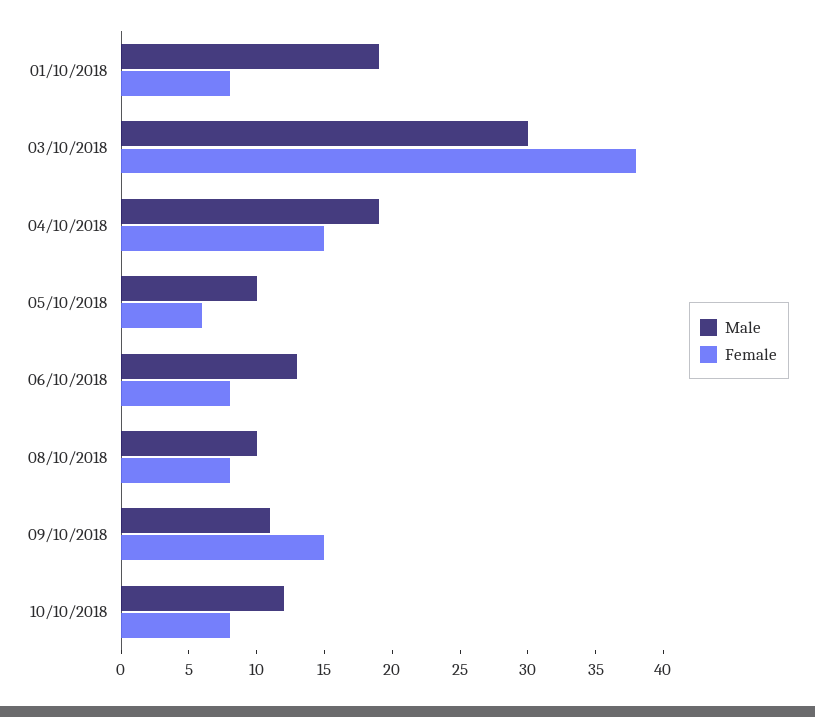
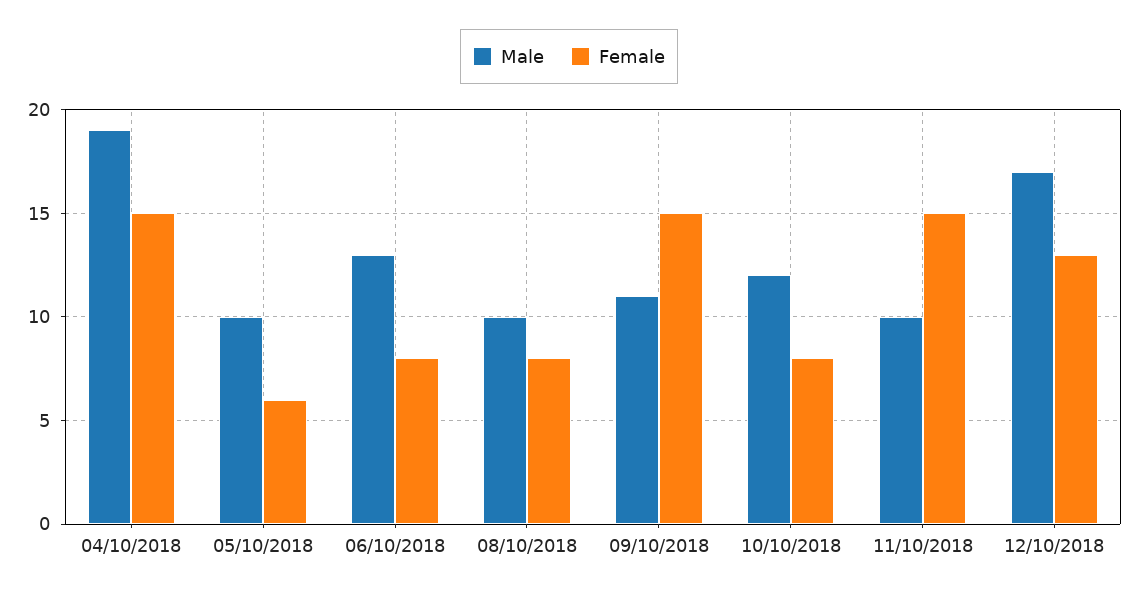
Male, 01/10/2018: 19 -> none
Female, 01/10/2018: 8 -> none
Male, 03/10/2018: 30 -> none
Female, 03/10/2018: 38 -> none
Male, 11/10/2018: none -> 10
Female, 11/10/2018: none -> 15
Male, 12/10/2018: none -> 17
Female, 12/10/2018: none -> 13

